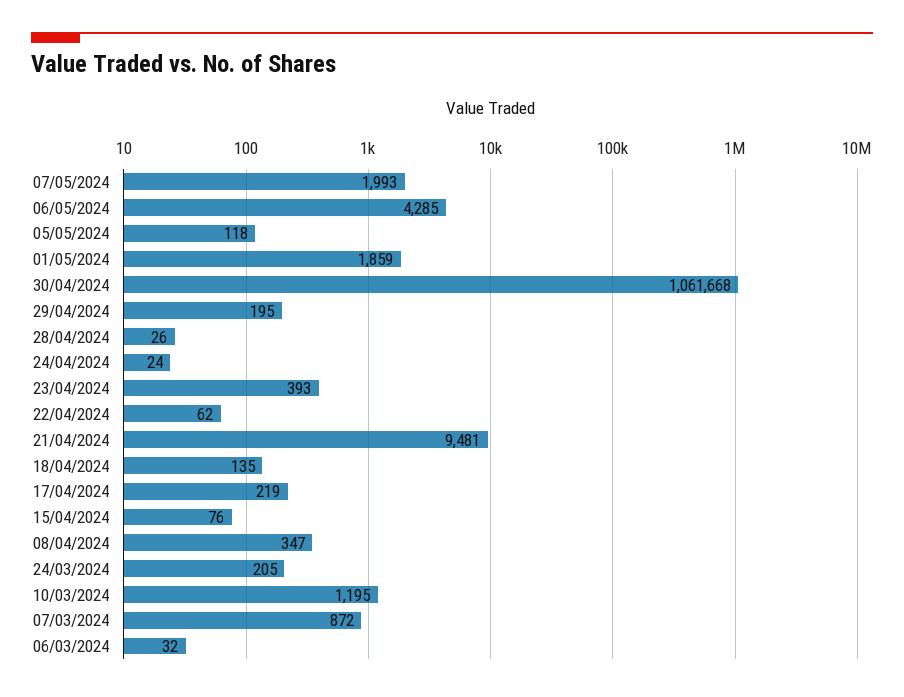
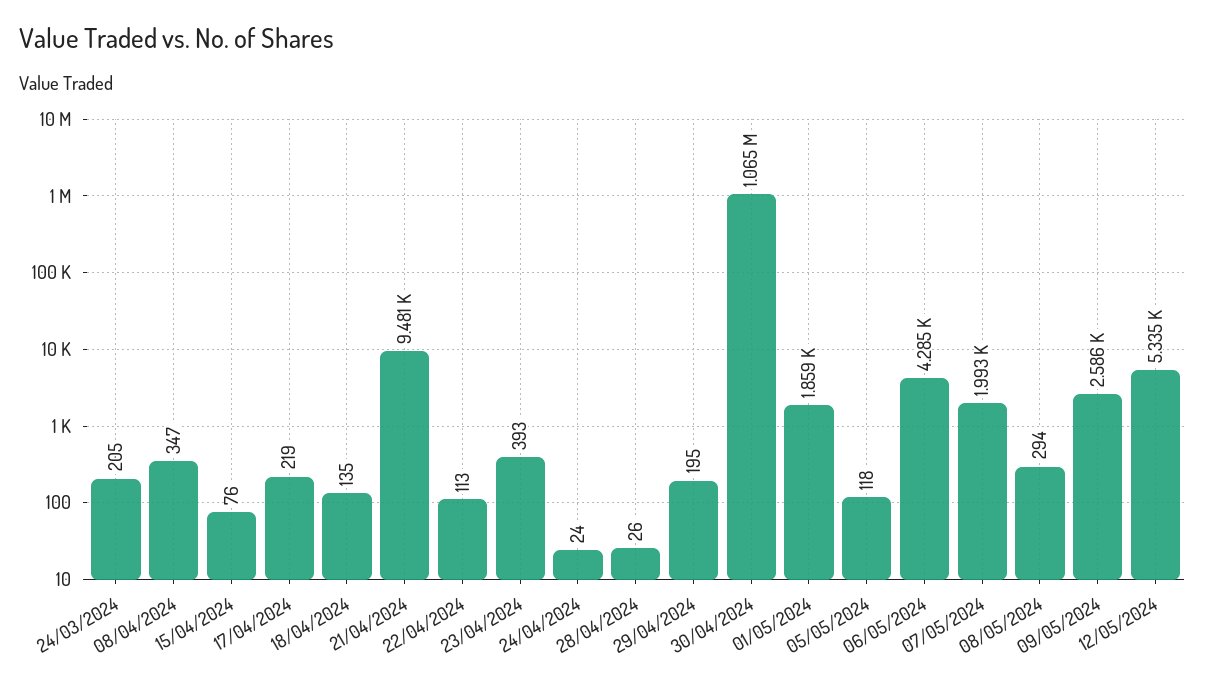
30/04/2024: 1061668 -> 1065000
22/04/2024: 62 -> 113
10/03/2024: 1195 -> none
07/03/2024: 872 -> none
06/03/2024: 32 -> none
08/05/2024: none -> 294
09/05/2024: none -> 2586
12/05/2024: none -> 5335

